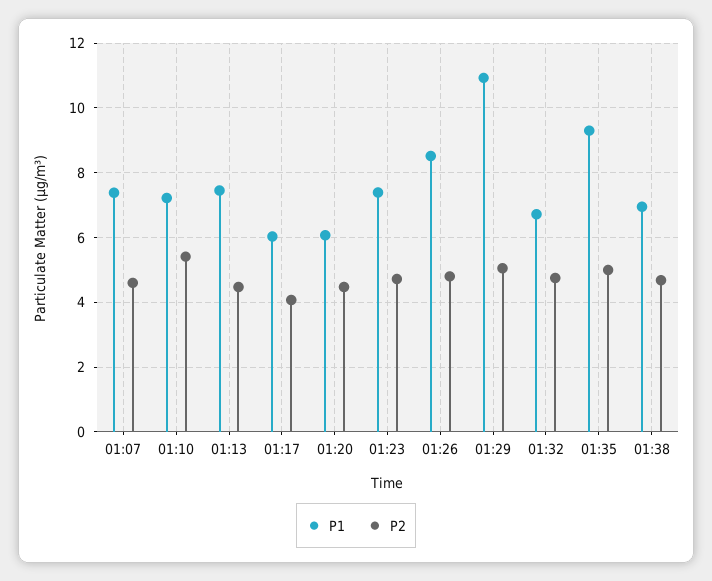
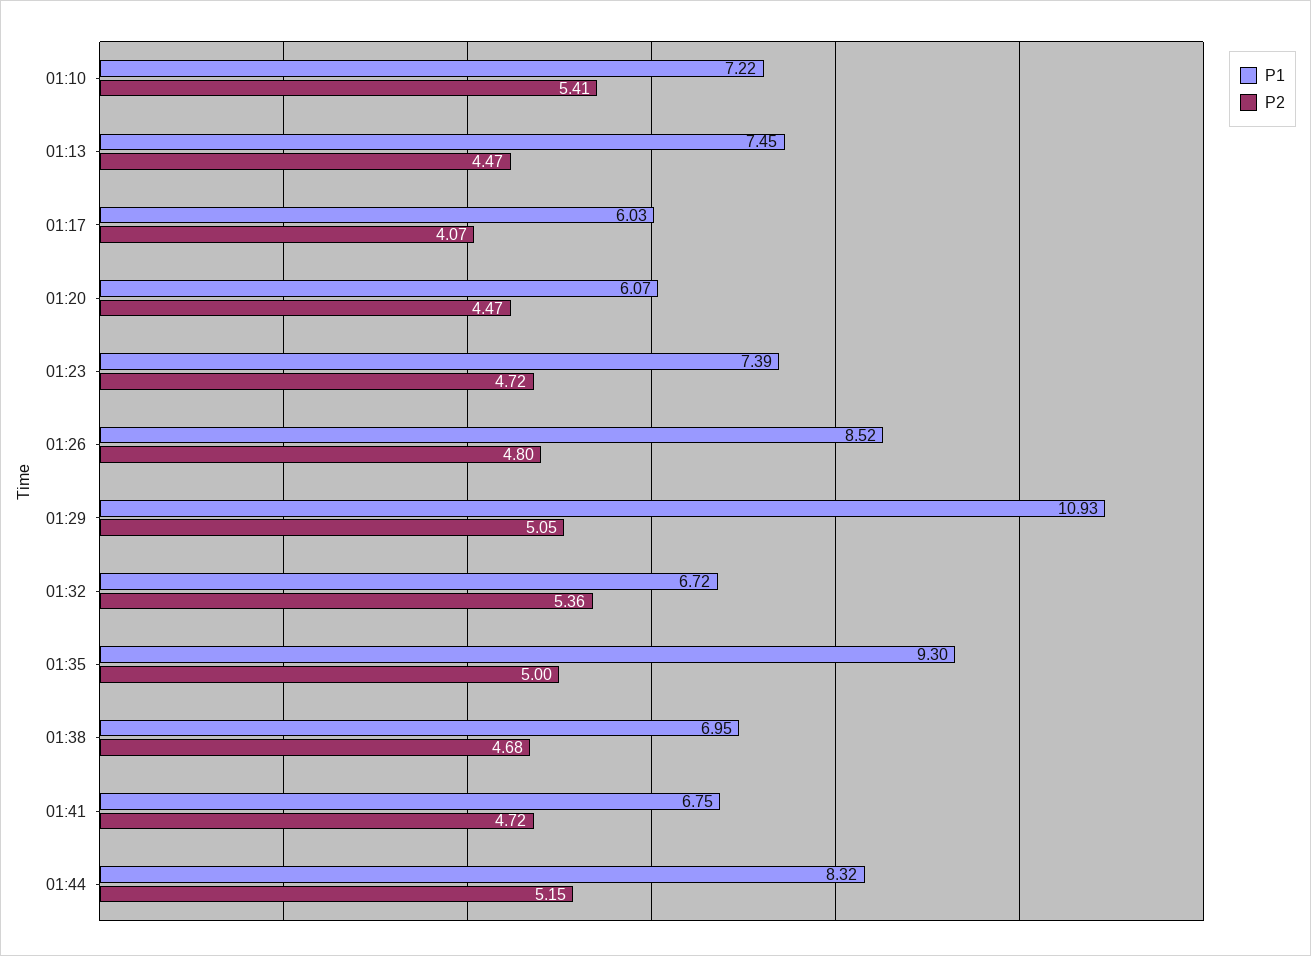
P1, 01:07: 7.4 -> none
P2, 01:07: 4.6 -> none
P2, 01:32: 4.8 -> 5.36
P1, 01:41: none -> 6.75
P2, 01:41: none -> 4.72
P1, 01:44: none -> 8.32
P2, 01:44: none -> 5.15

